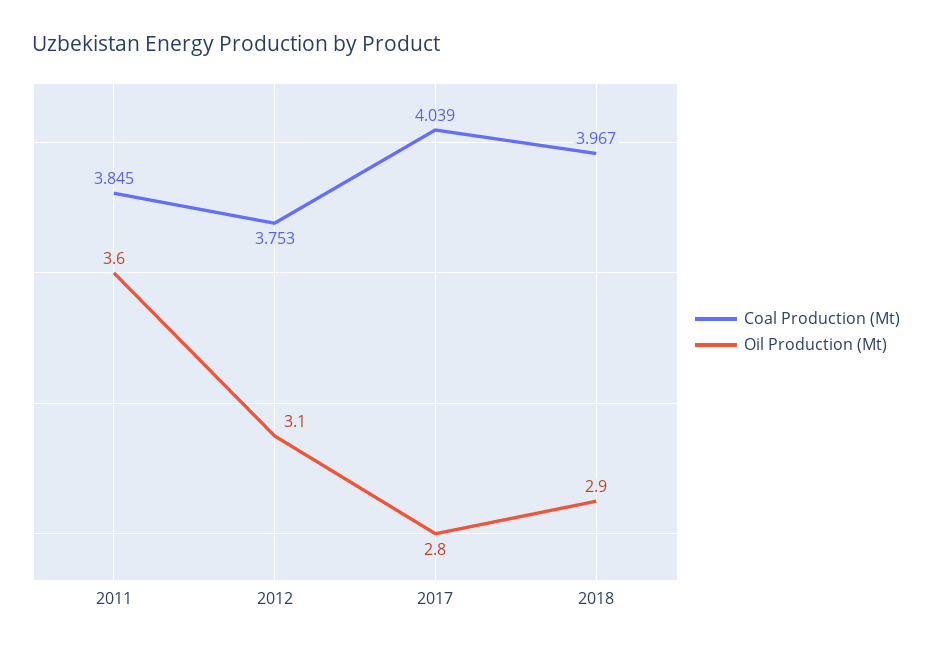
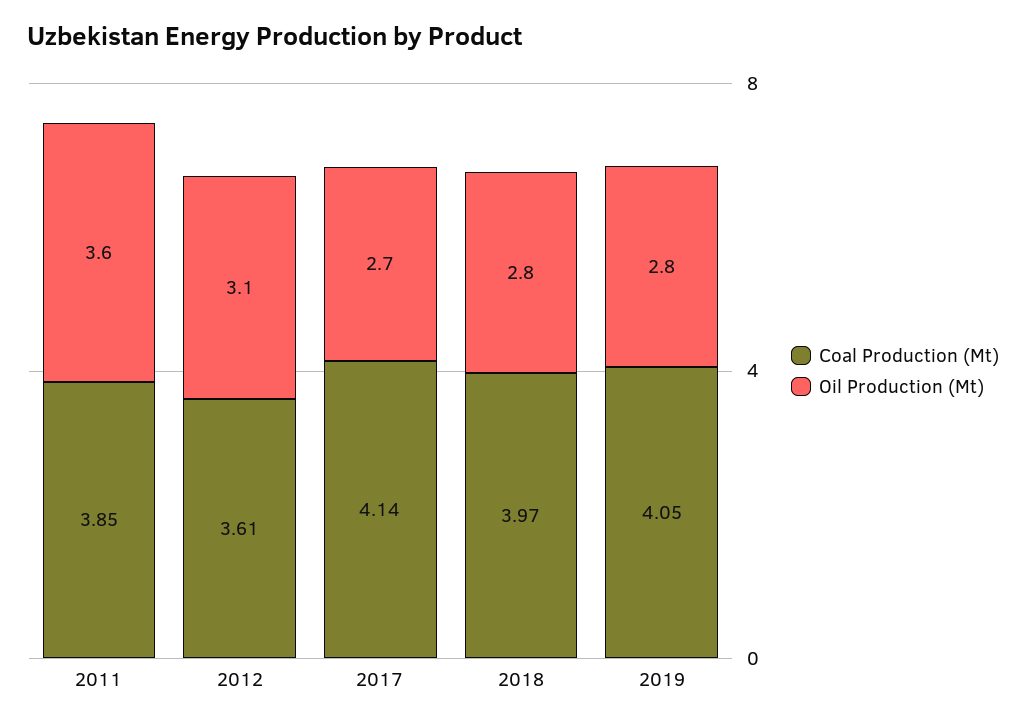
Coal Production (Mt), 2012: 3.753 -> 3.61
Coal Production (Mt), 2017: 4.039 -> 4.14
Oil Production (Mt), 2017: 2.8 -> 2.7
Oil Production (Mt), 2018: 2.9 -> 2.8
Coal Production (Mt), 2019: none -> 4.05
Oil Production (Mt), 2019: none -> 2.8

